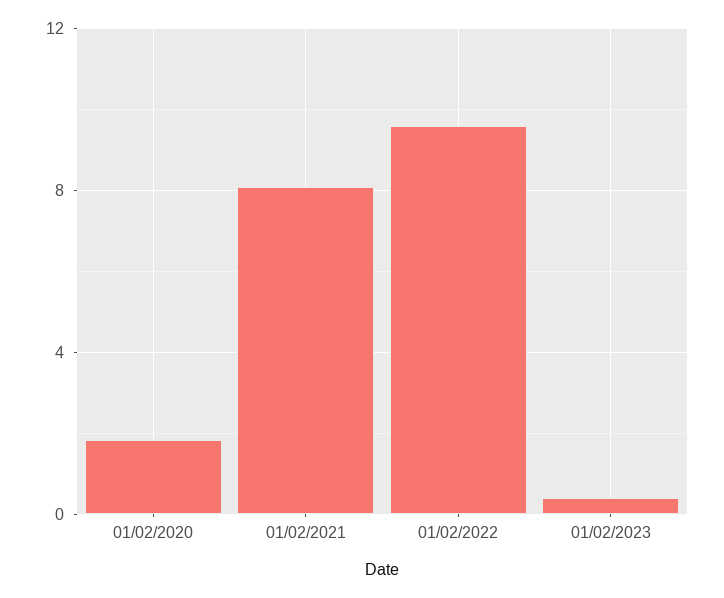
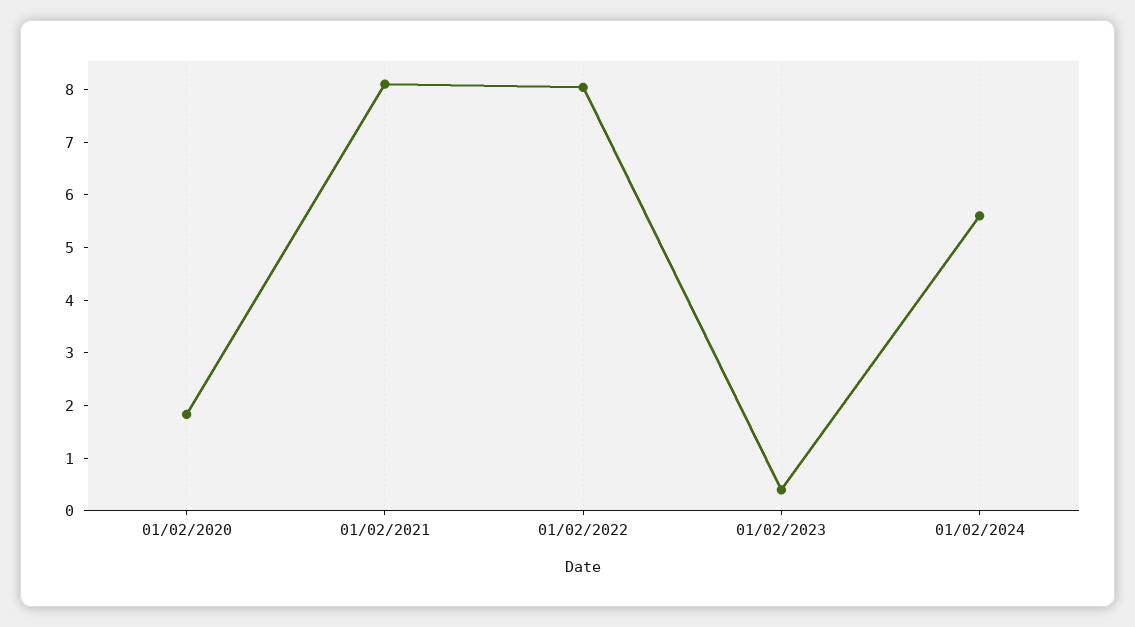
01/02/2022: 9.5 -> 8
01/02/2024: none -> 5.6

